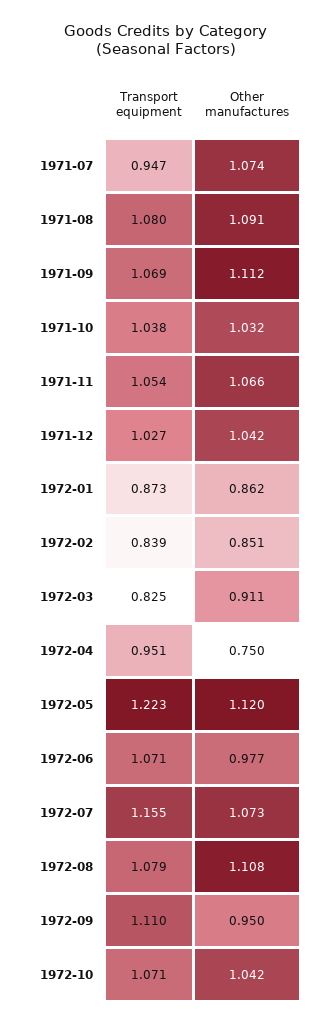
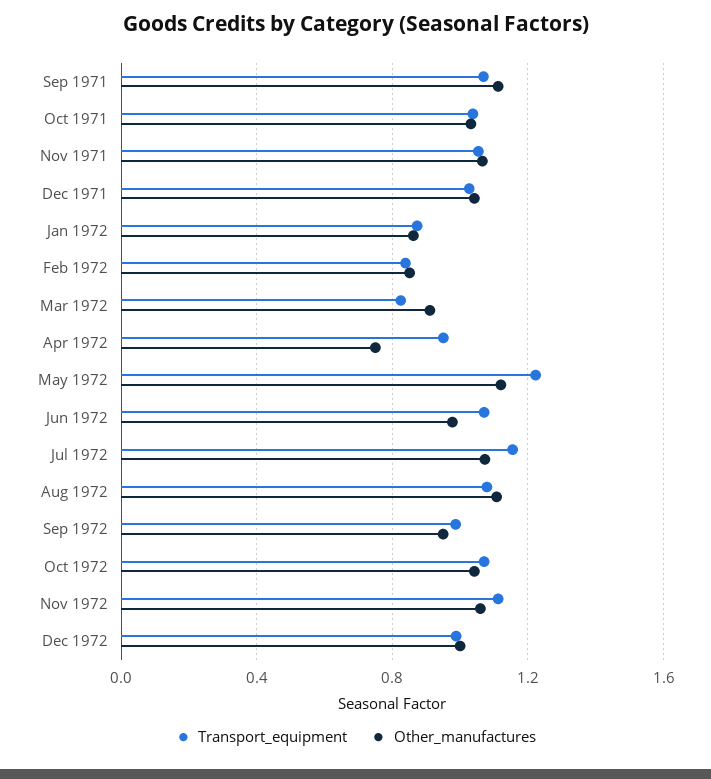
Transport equipment, 1971-07: 0.947 -> none
Other manufactures, 1971-07: 1.074 -> none
Transport equipment, 1971-08: 1.08 -> none
Other manufactures, 1971-08: 1.091 -> none
Transport equipment, 1972-09: 1.11 -> 1
Transport equipment, Nov 1972: none -> 1.1
Other manufactures, Nov 1972: none -> 1.05
Transport equipment, Dec 1972: none -> 1
Other manufactures, Dec 1972: none -> 1

